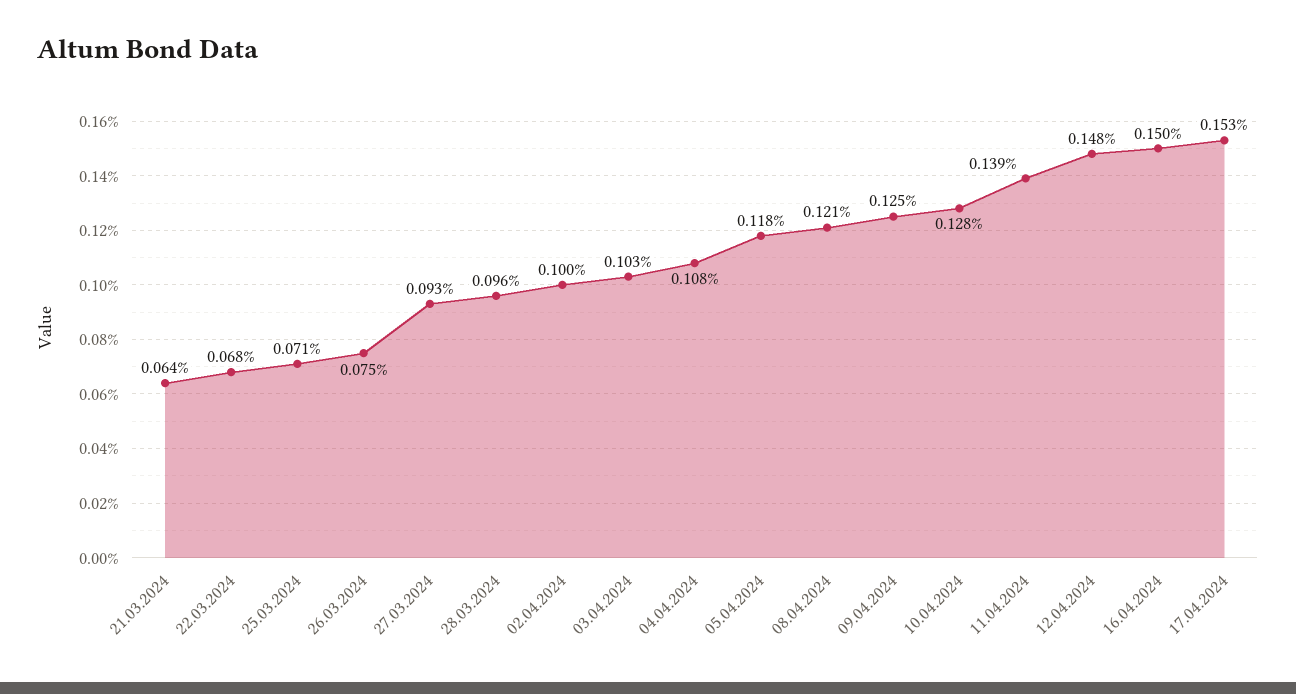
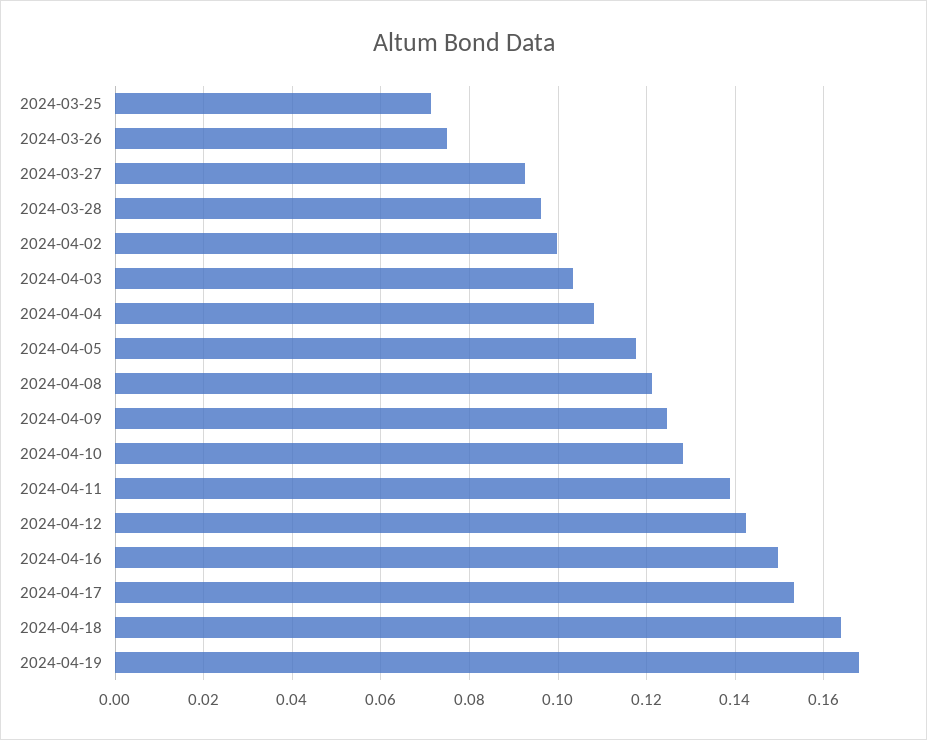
21.03.2024: 0.064 -> none
22.03.2024: 0.068 -> none
12.04.2024: 0.148 -> 0.142
2024-04-18: none -> 0.164
2024-04-19: none -> 0.168

